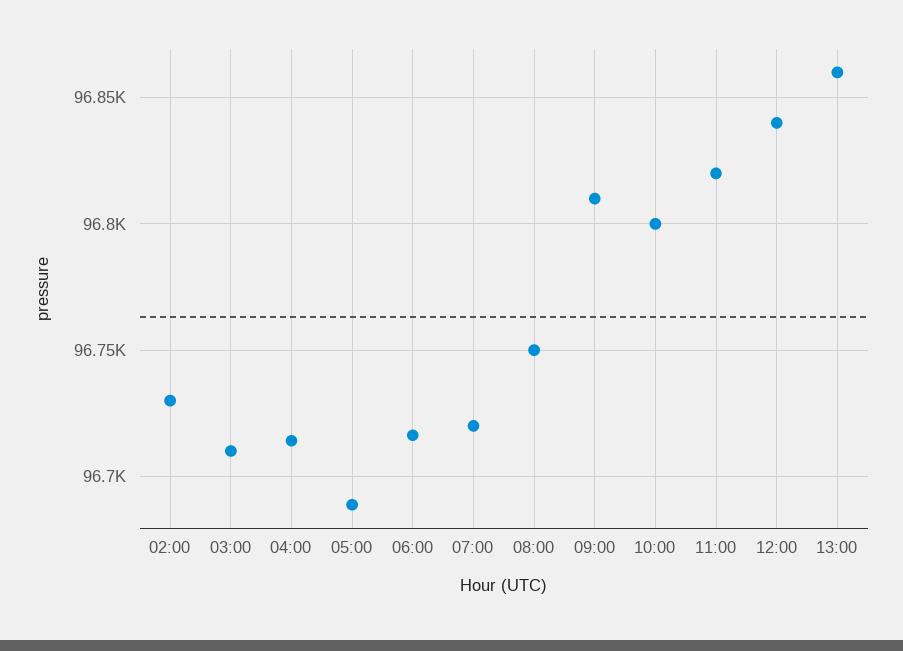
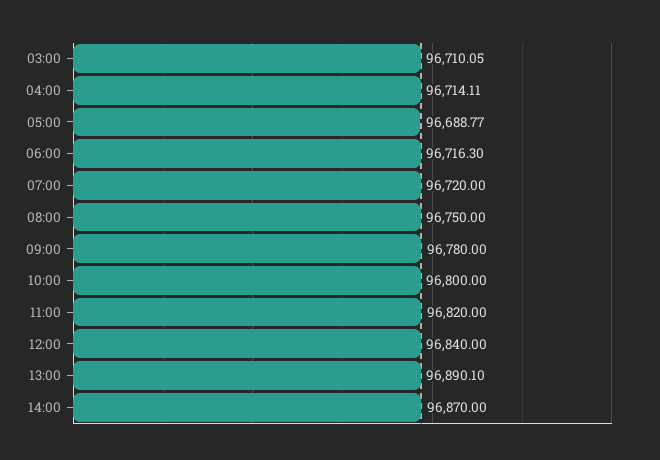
02:00: 96730 -> none
09:00: 96810 -> 96780
13:00: 96860 -> 96890.1
14:00: none -> 96870

